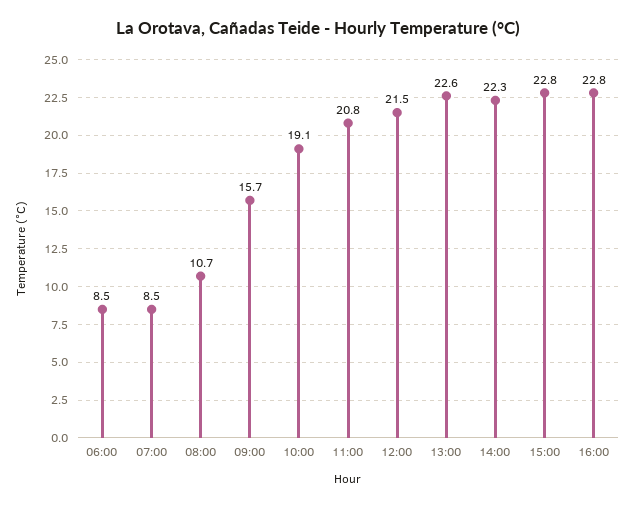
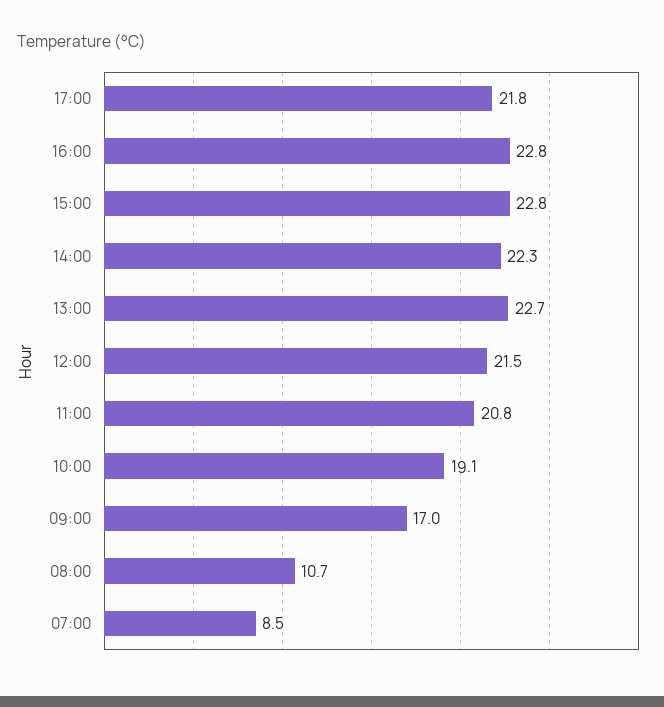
06:00: 8.5 -> none
09:00: 15.7 -> 17
13:00: 22.6 -> 22.7
17:00: none -> 21.8

